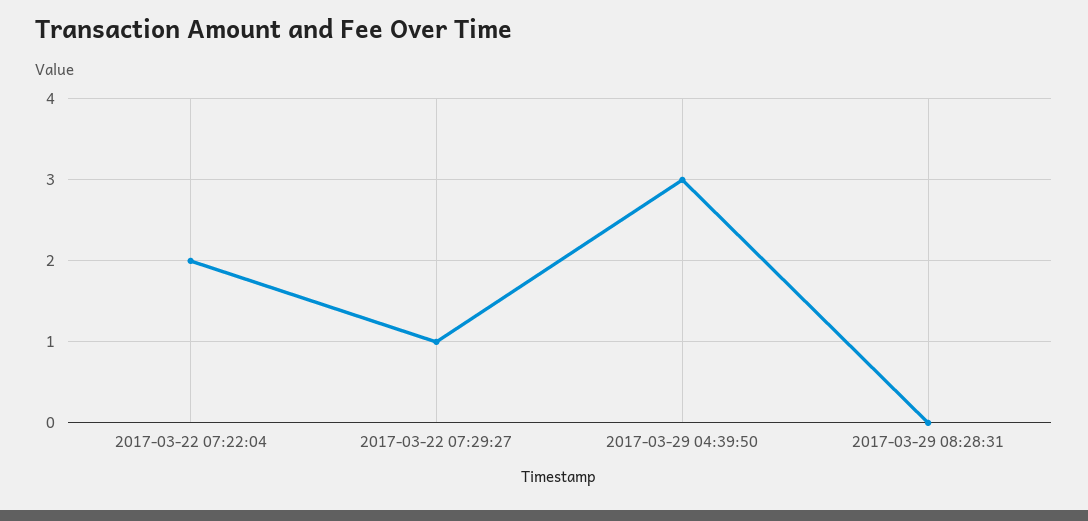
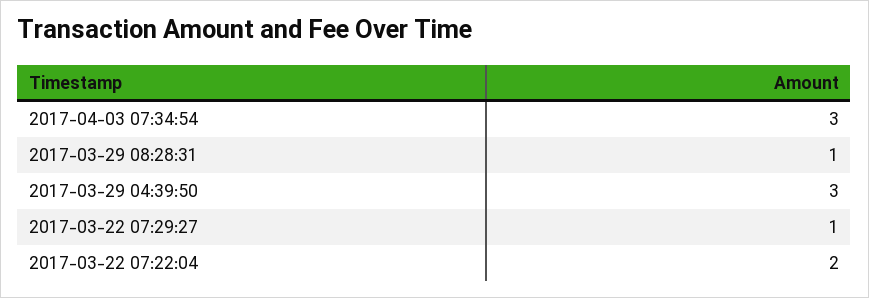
2017-03-29 08:28:31: 0 -> 1
2017-04-03 07:34:54: none -> 3

